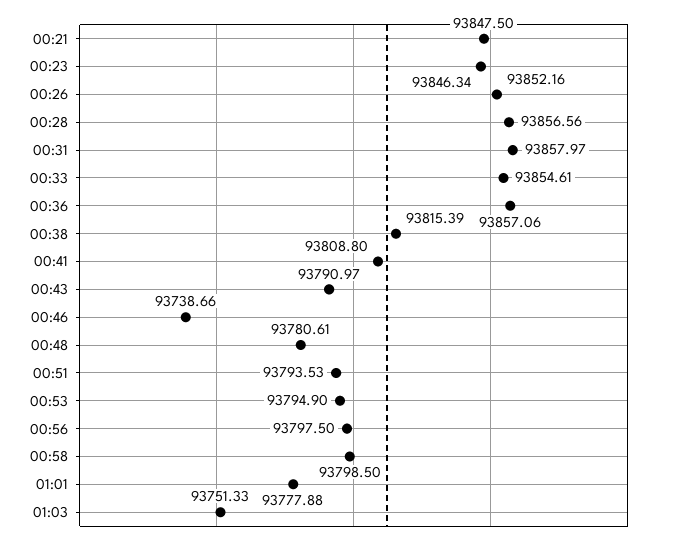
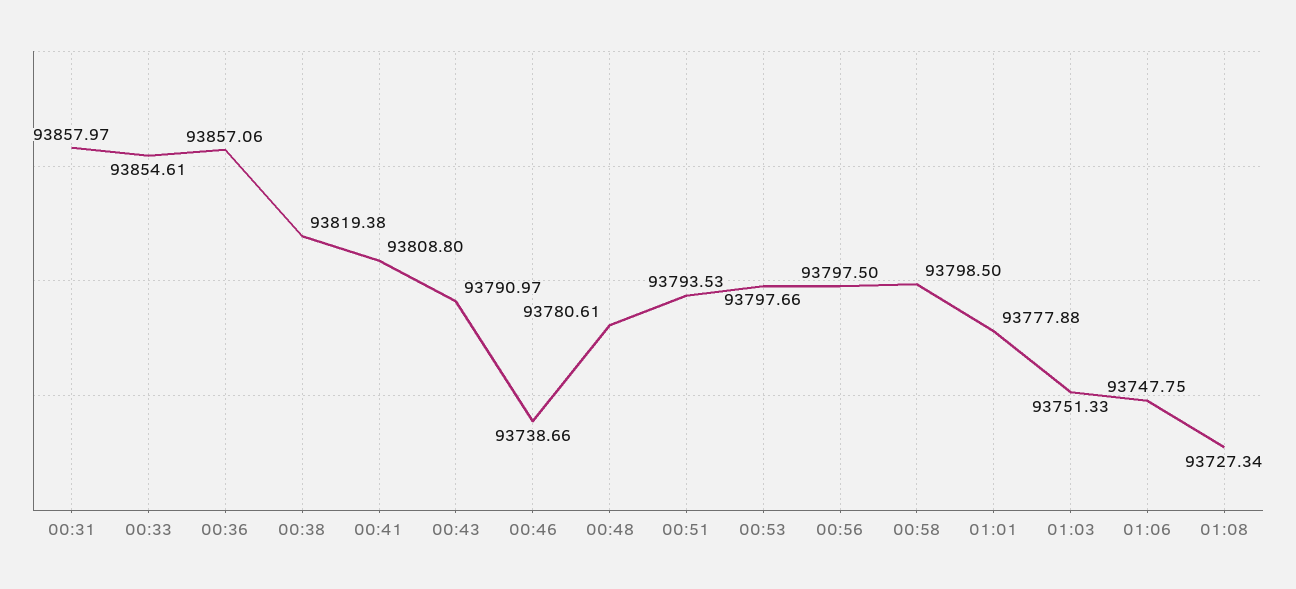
00:21: 93847.5 -> none
00:23: 93846.34 -> none
00:26: 93852.16 -> none
00:28: 93856.56 -> none
00:38: 93815.39 -> 93819.38
00:53: 93794.9 -> 93797.66
01:06: none -> 93747.75
01:08: none -> 93727.34

